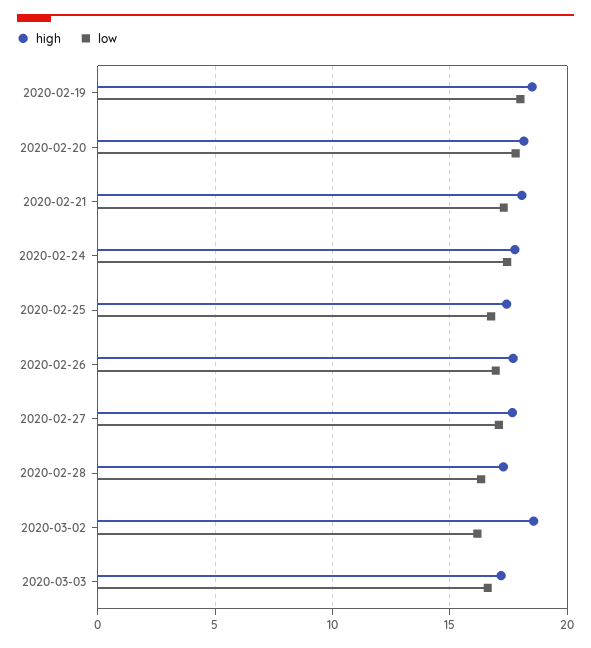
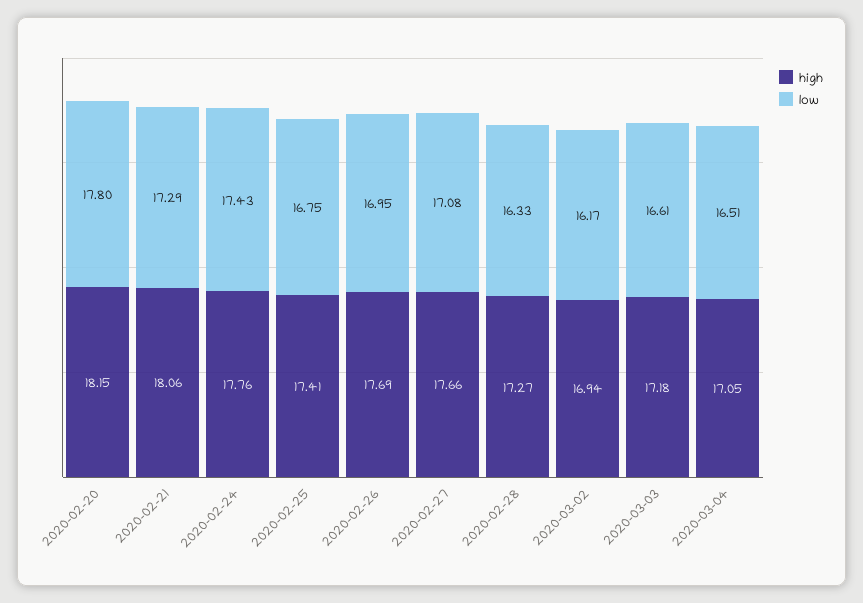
high, 2020-02-19: 18.5 -> none
low, 2020-02-19: 18 -> none
high, 2020-03-02: 18.5 -> 16.94
high, 2020-03-04: none -> 17.05
low, 2020-03-04: none -> 16.51

